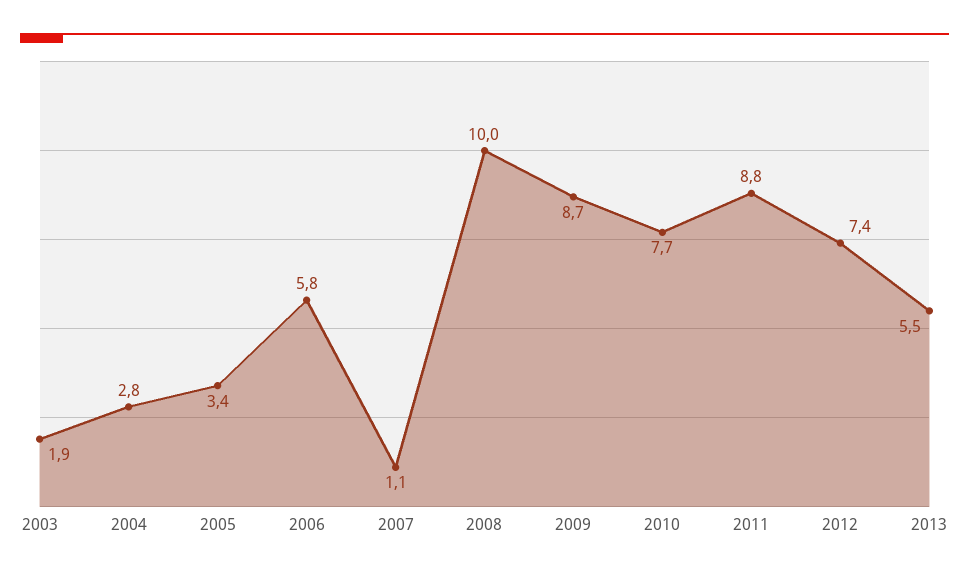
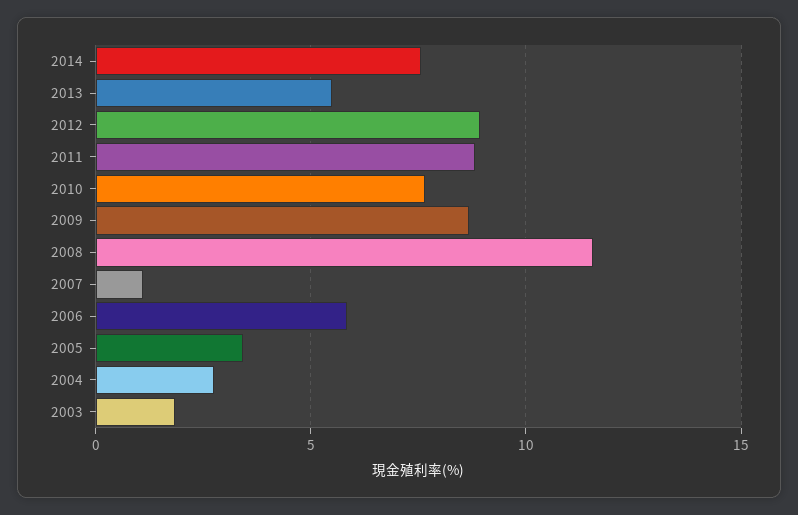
2008: 10 -> 11.5
2012: 7.4 -> 9
2014: none -> 7.5

